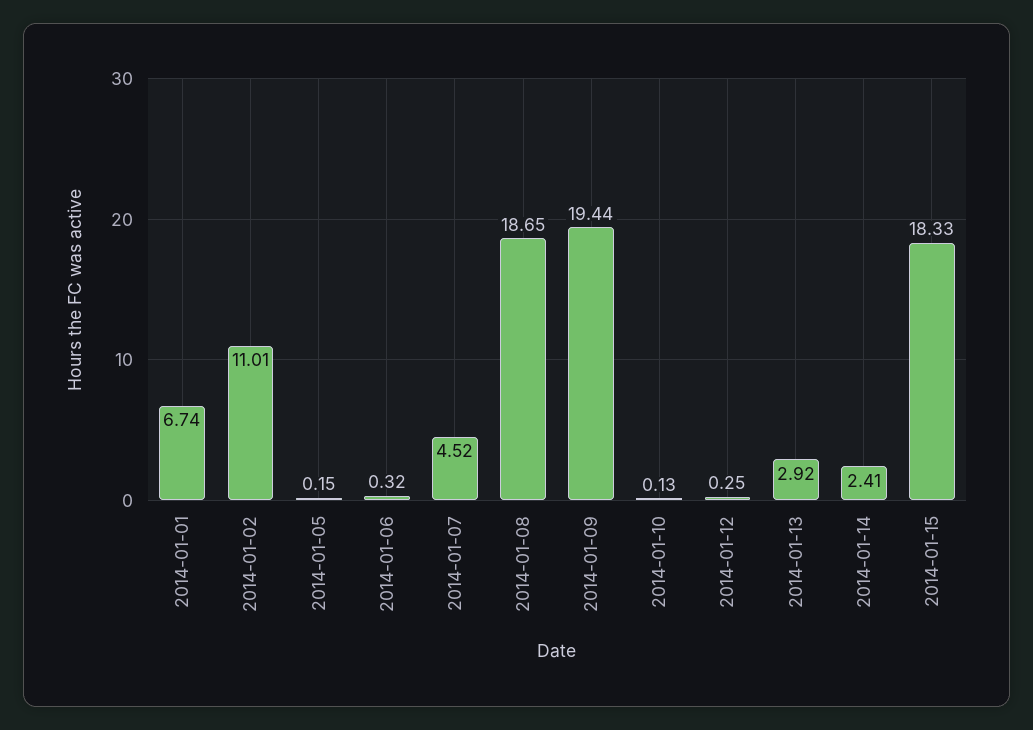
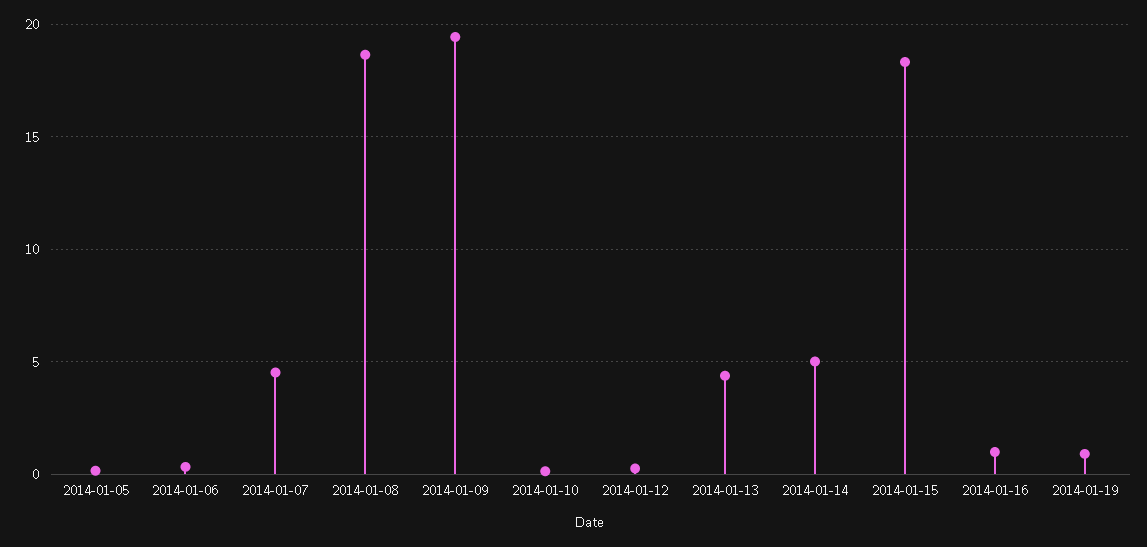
2014-01-01: 6.74 -> none
2014-01-02: 11.01 -> none
2014-01-13: 2.92 -> 4.5
2014-01-14: 2.41 -> 5
2014-01-16: none -> 1
2014-01-19: none -> 1

